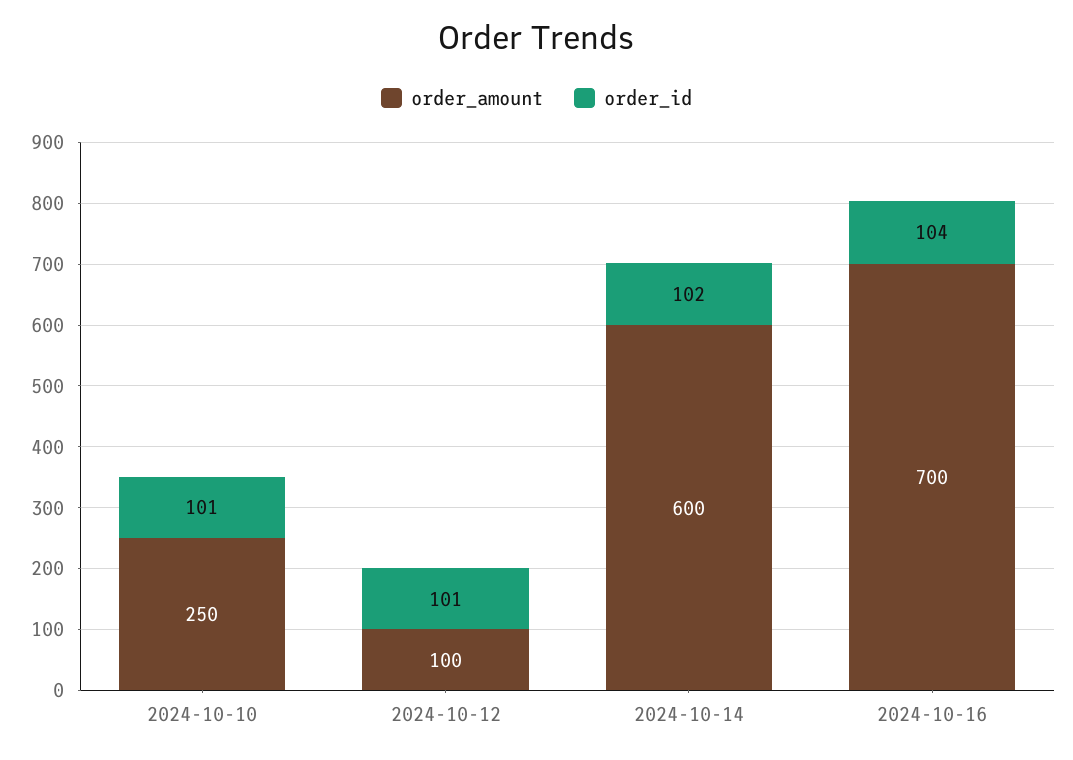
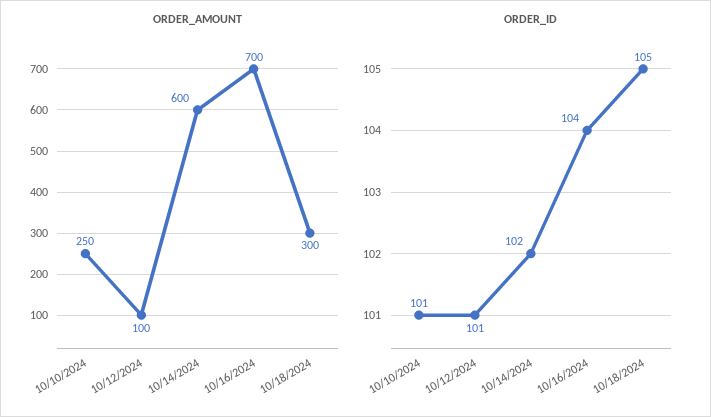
order_amount, 10/18/2024: none -> 300
order_id, 10/18/2024: none -> 105

